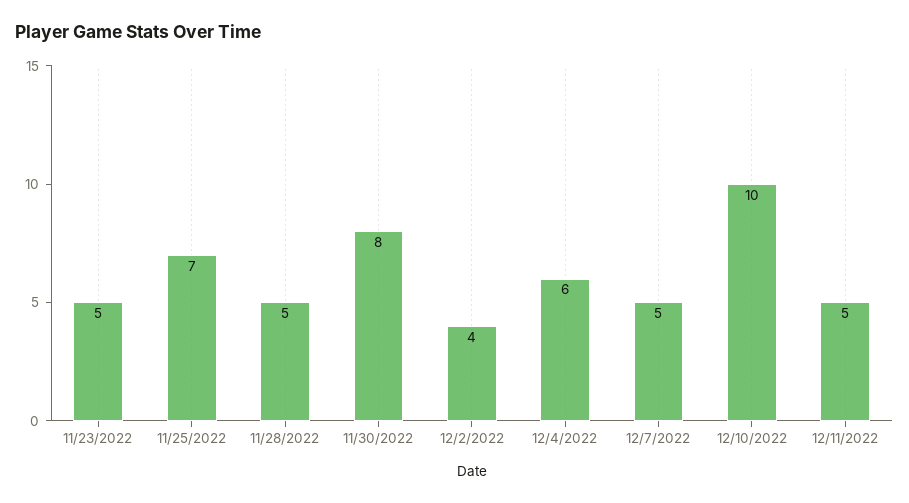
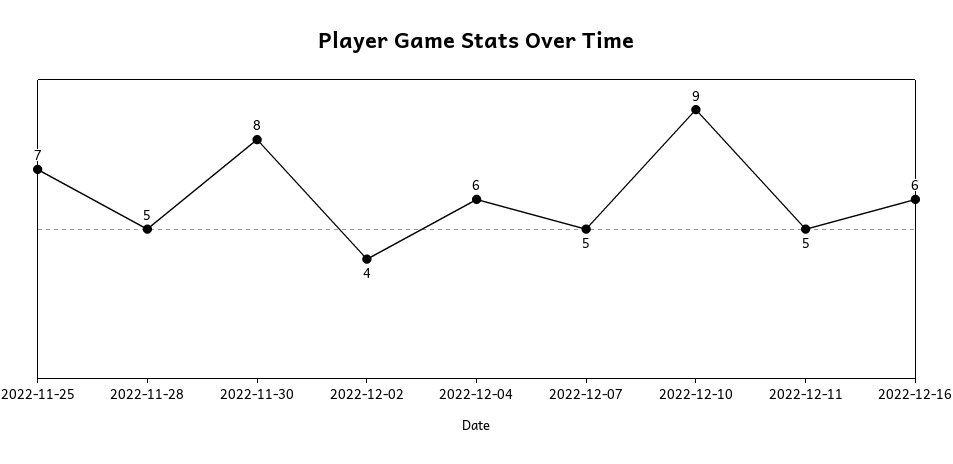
11/23/2022: 5 -> none
12/10/2022: 10 -> 9
2022-12-16: none -> 6

